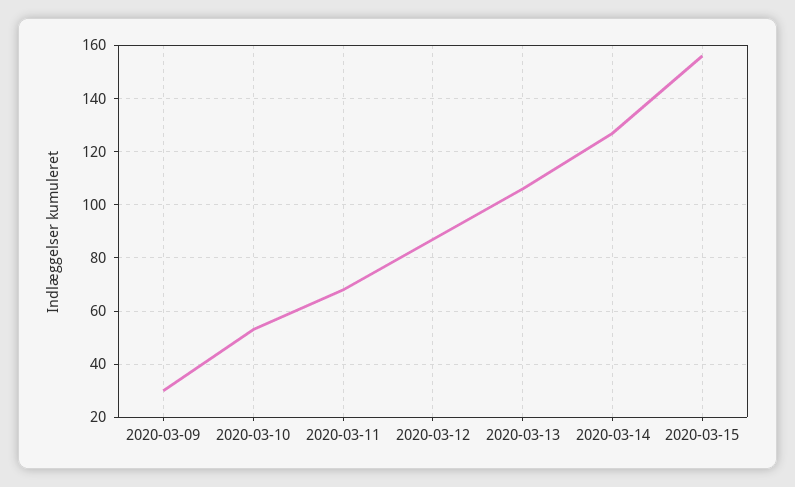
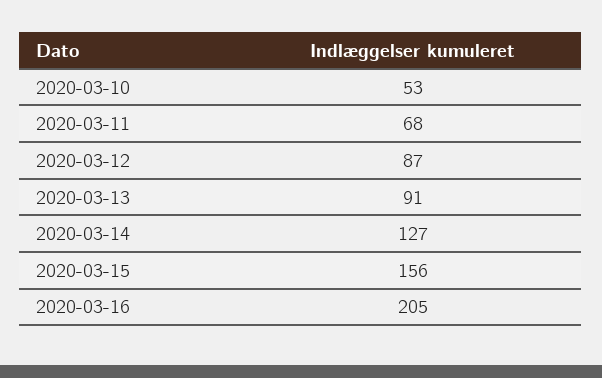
2020-03-09: 30 -> none
2020-03-13: 105 -> 91
2020-03-16: none -> 205

